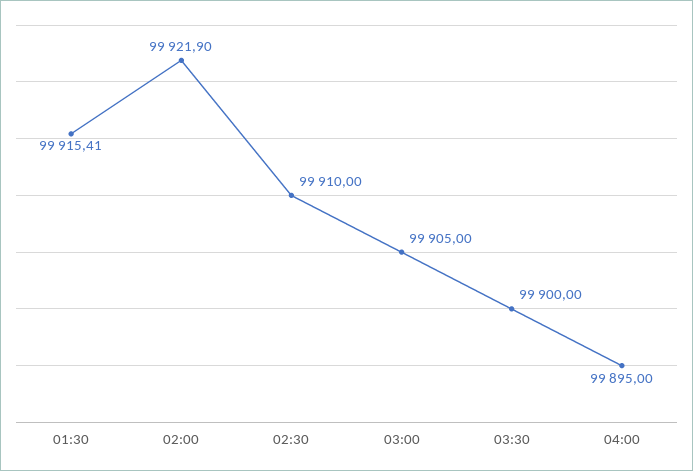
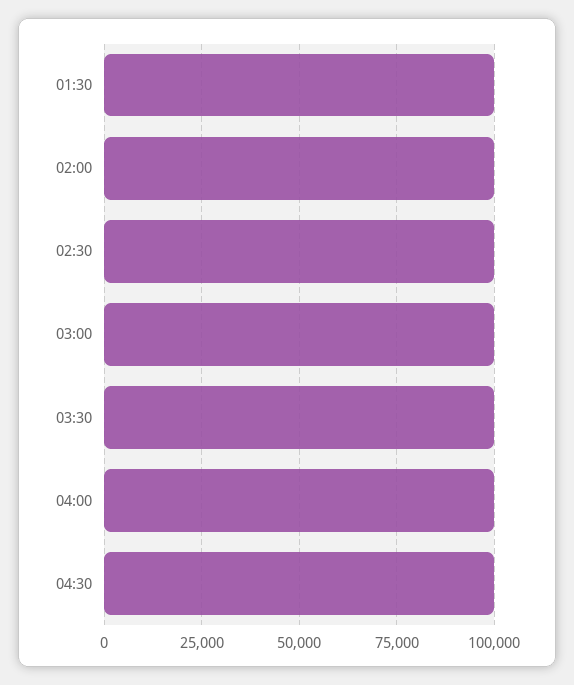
04:30: none -> 100000

